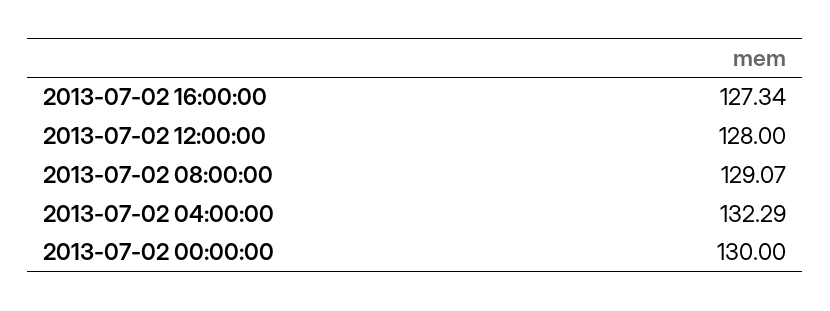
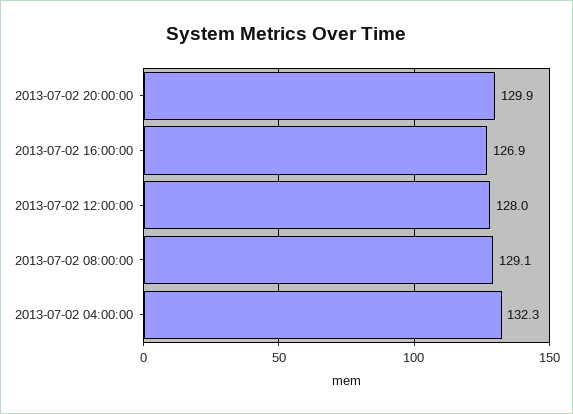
2013-07-02 16:00:00: 127.34 -> 126.9
2013-07-02 00:00:00: 130 -> none
2013-07-02 20:00:00: none -> 129.9

